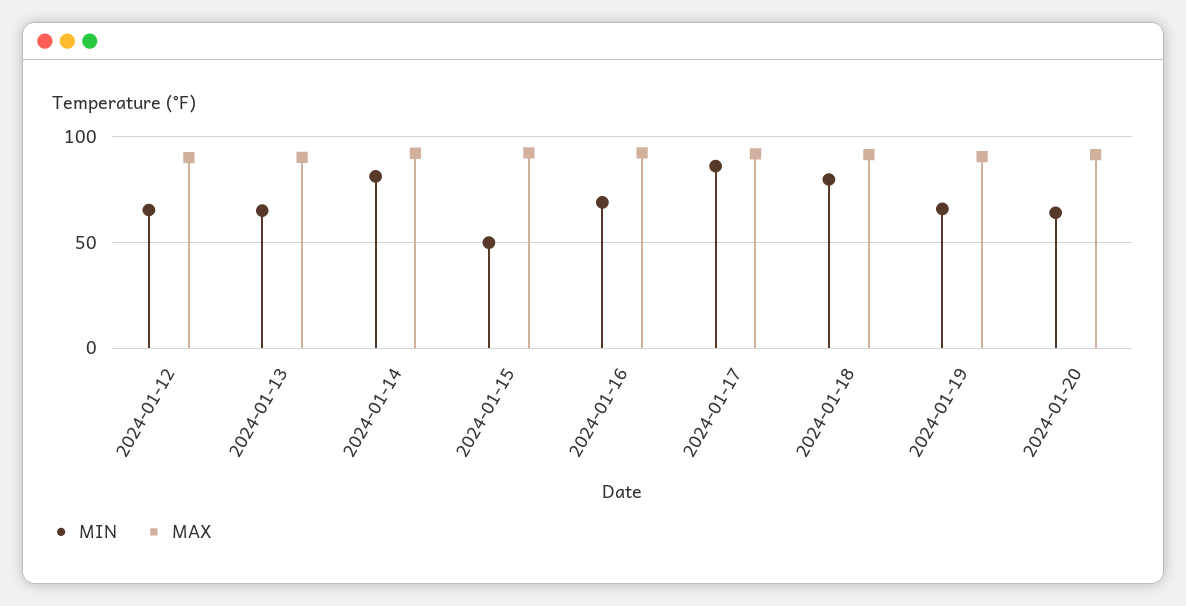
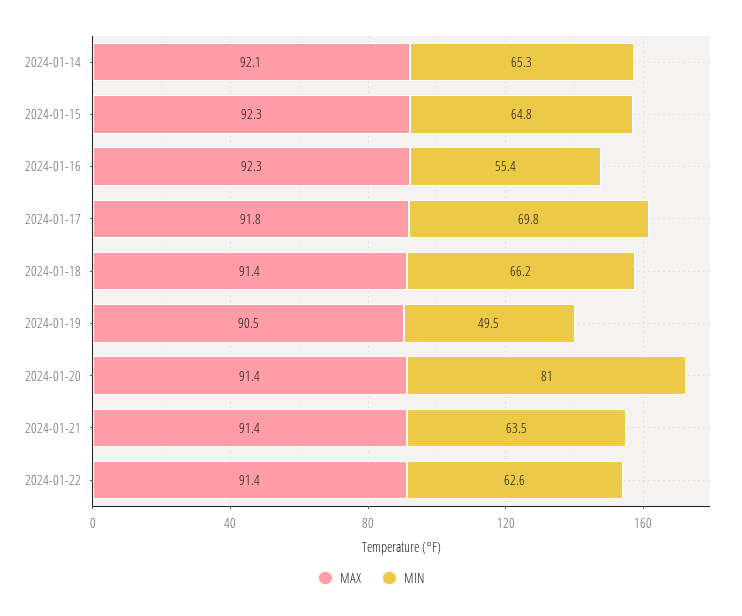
MIN, 2024-01-12: 65 -> none
MAX, 2024-01-12: 90 -> none
MIN, 2024-01-13: 65 -> none
MAX, 2024-01-13: 90 -> none
MIN, 2024-01-14: 80 -> 65.3
MIN, 2024-01-15: 50 -> 64.8
MIN, 2024-01-16: 70 -> 55.4
MIN, 2024-01-17: 85 -> 69.8
MIN, 2024-01-18: 80 -> 66.2
MIN, 2024-01-19: 65 -> 49.5
MIN, 2024-01-20: 65 -> 81
MAX, 2024-01-21: none -> 91.4
MIN, 2024-01-21: none -> 63.5
MAX, 2024-01-22: none -> 91.4
MIN, 2024-01-22: none -> 62.6

